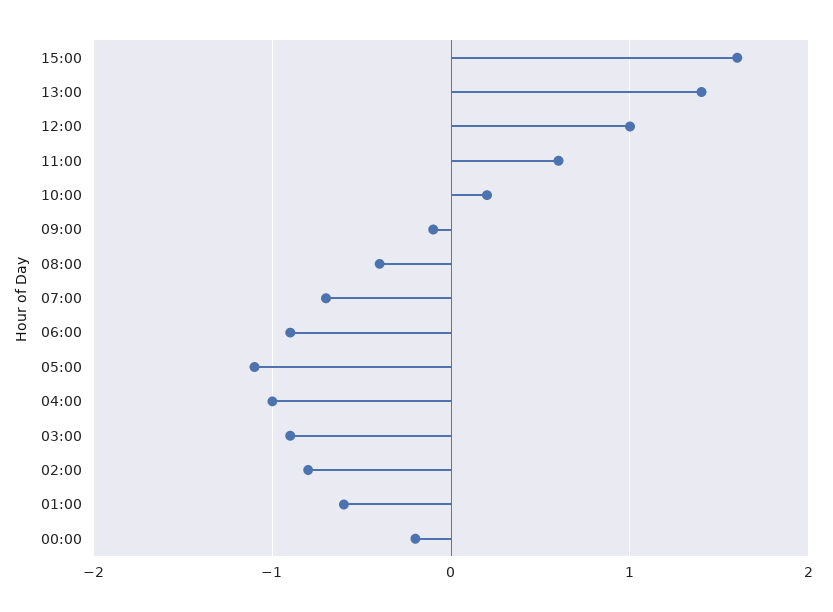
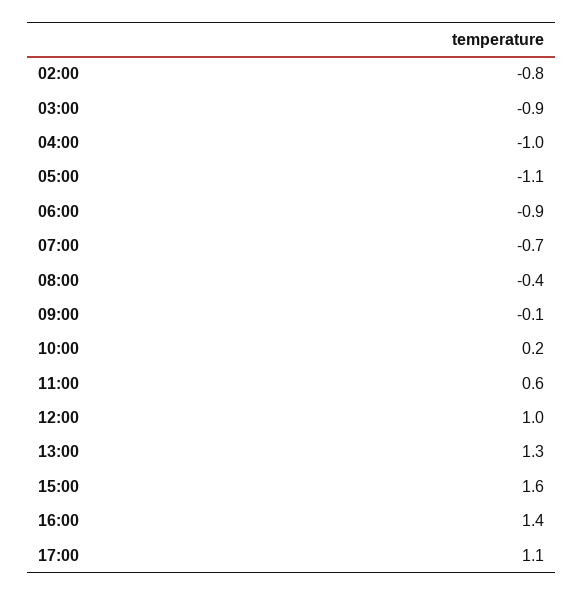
13:00: 1.4 -> 1.3
01:00: -0.6 -> none
00:00: -0.2 -> none
16:00: none -> 1.4
17:00: none -> 1.1

